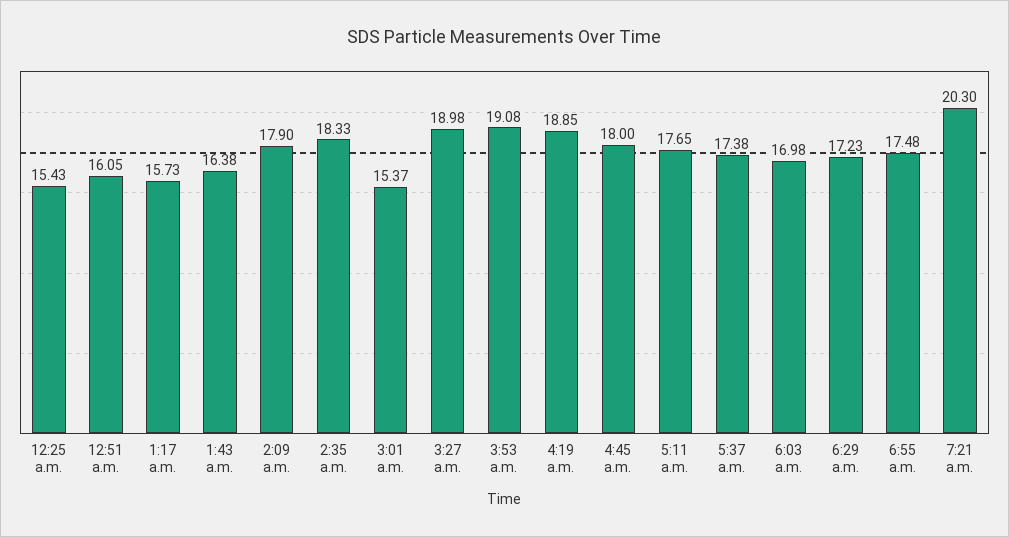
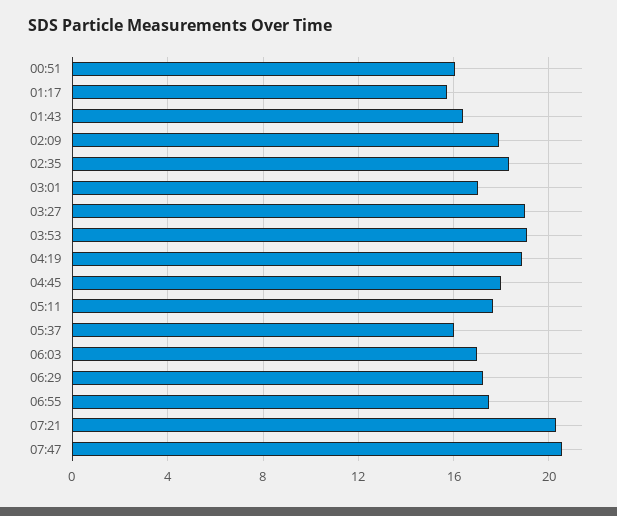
12:25 a.m.: 15.43 -> none
3:01 a.m.: 15.37 -> 17
5:37 a.m.: 17.38 -> 16
07:47: none -> 20.5

